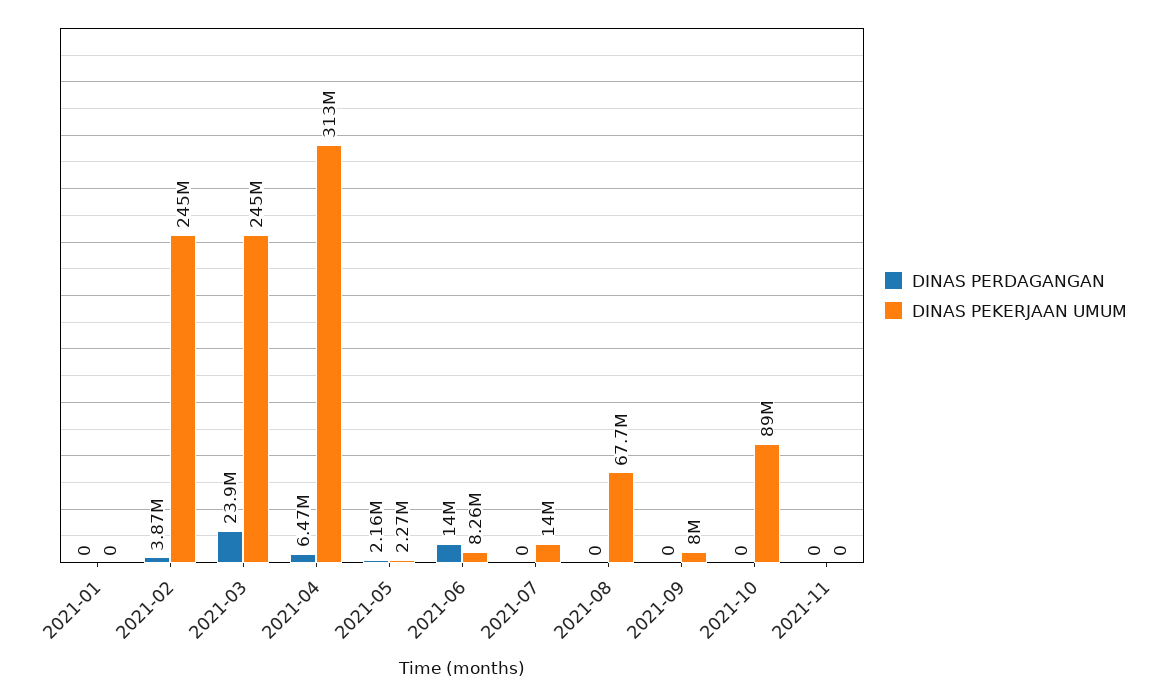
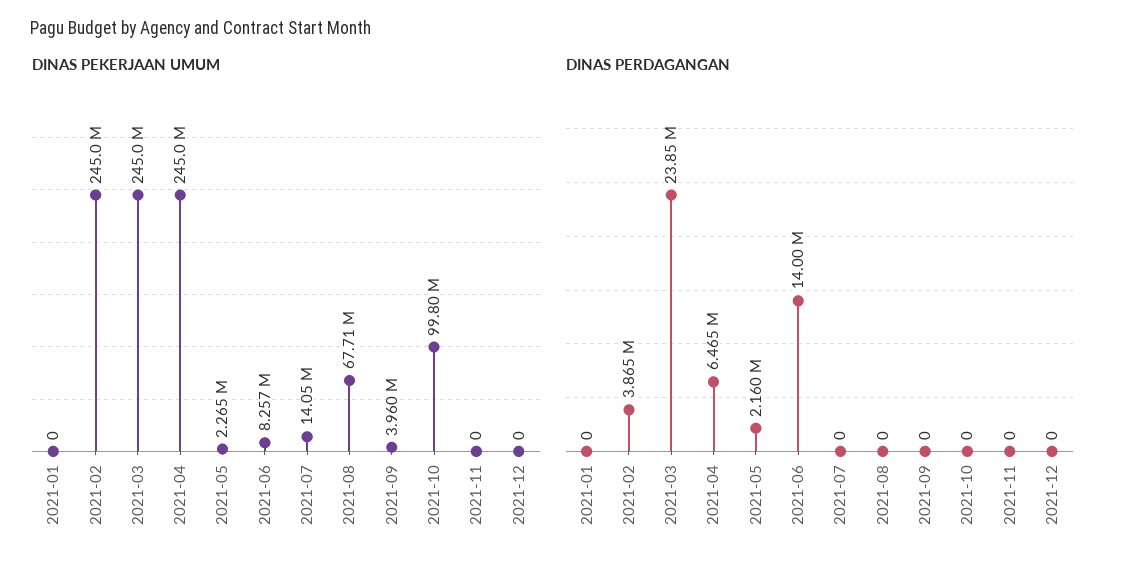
DINAS PEKERJAAN UMUM, 2021-04: 313000000 -> 245000000
DINAS PEKERJAAN UMUM, 2021-09: 8000000 -> 3960000
DINAS PEKERJAAN UMUM, 2021-10: 89000000 -> 99800000
DINAS PEKERJAAN UMUM, 2021-12: none -> 0
DINAS PERDAGANGAN, 2021-12: none -> 0

